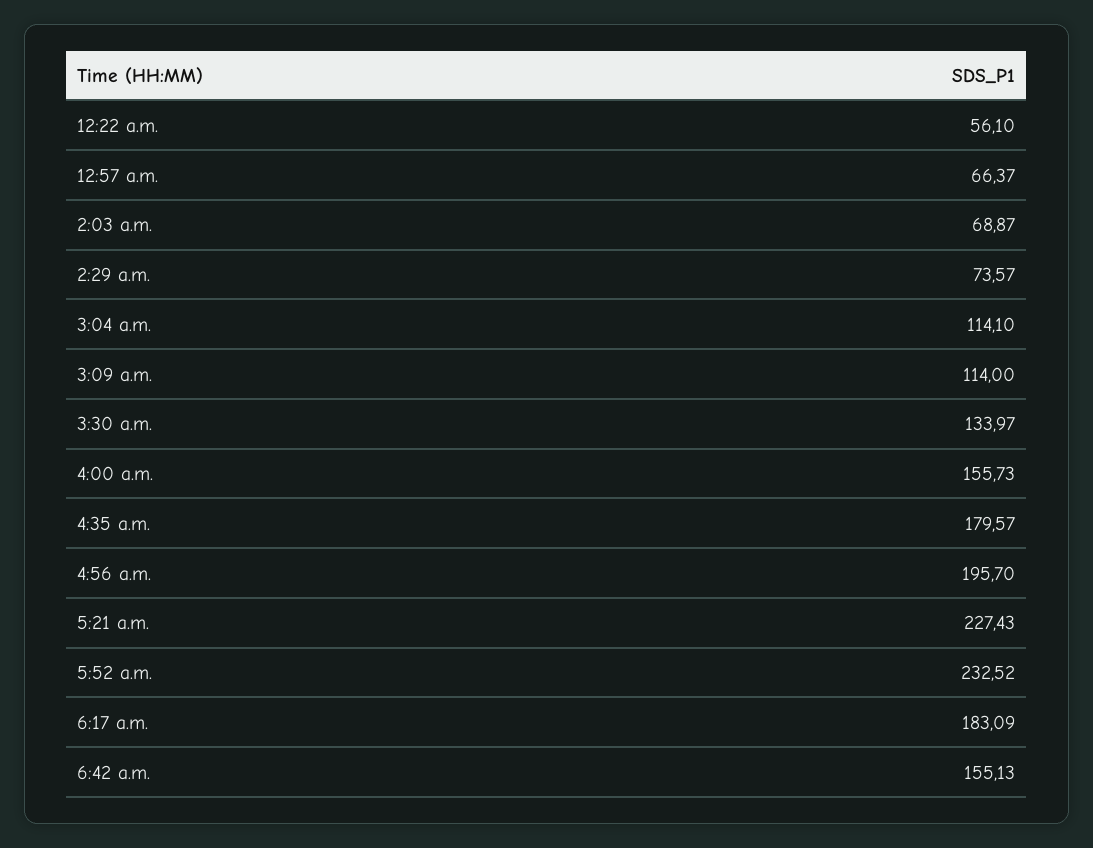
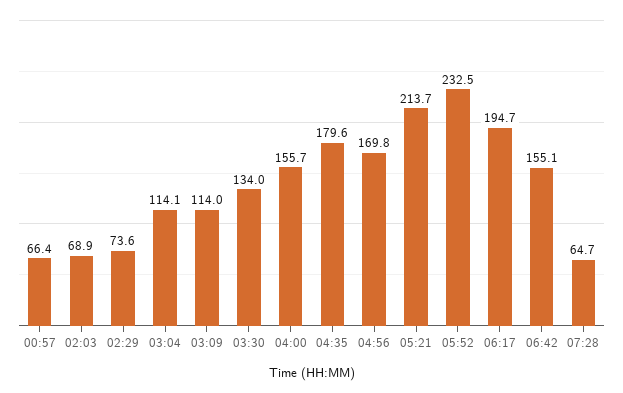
12:22 a.m.: 56.1 -> none
4:56 a.m.: 195.7 -> 169.8
5:21 a.m.: 227.43 -> 213.7
6:17 a.m.: 183.09 -> 194.7
07:28: none -> 64.7

